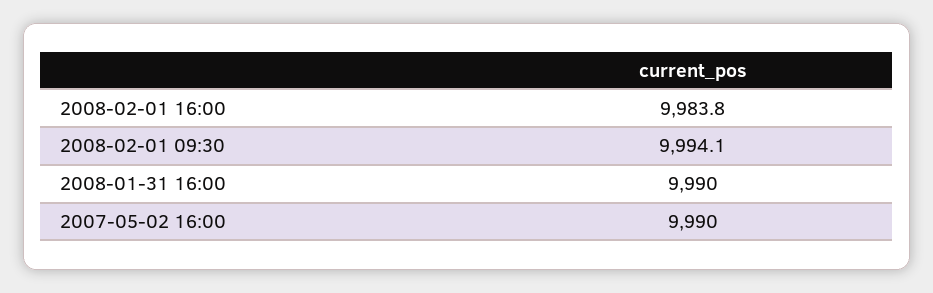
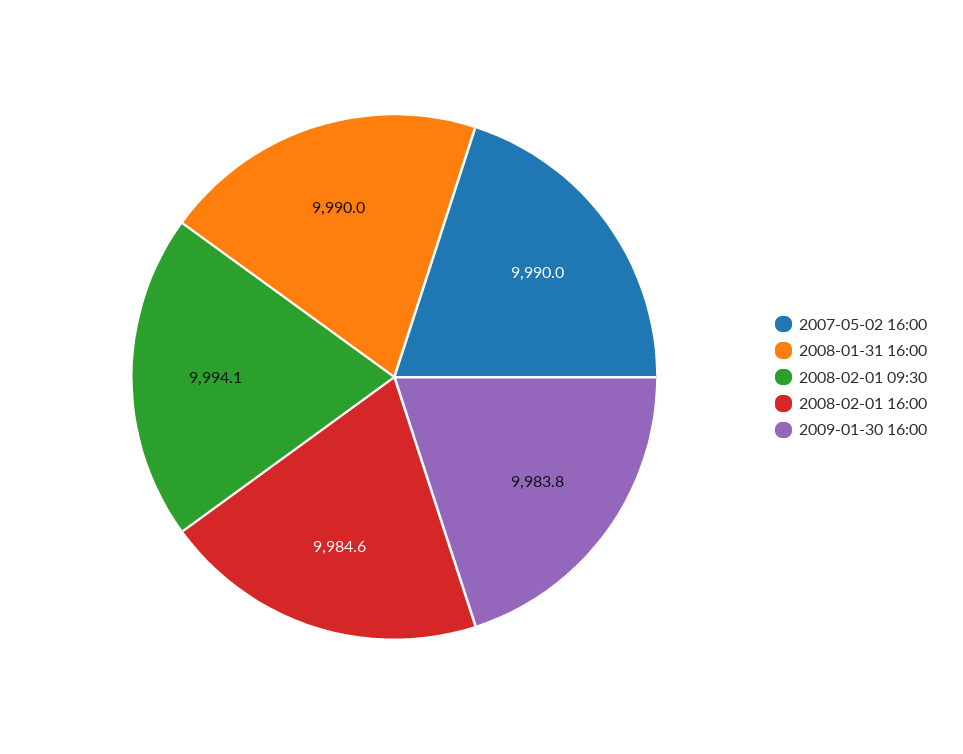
2008-02-01 16:00: 9983.8 -> 9984.6
2009-01-30 16:00: none -> 9983.8

